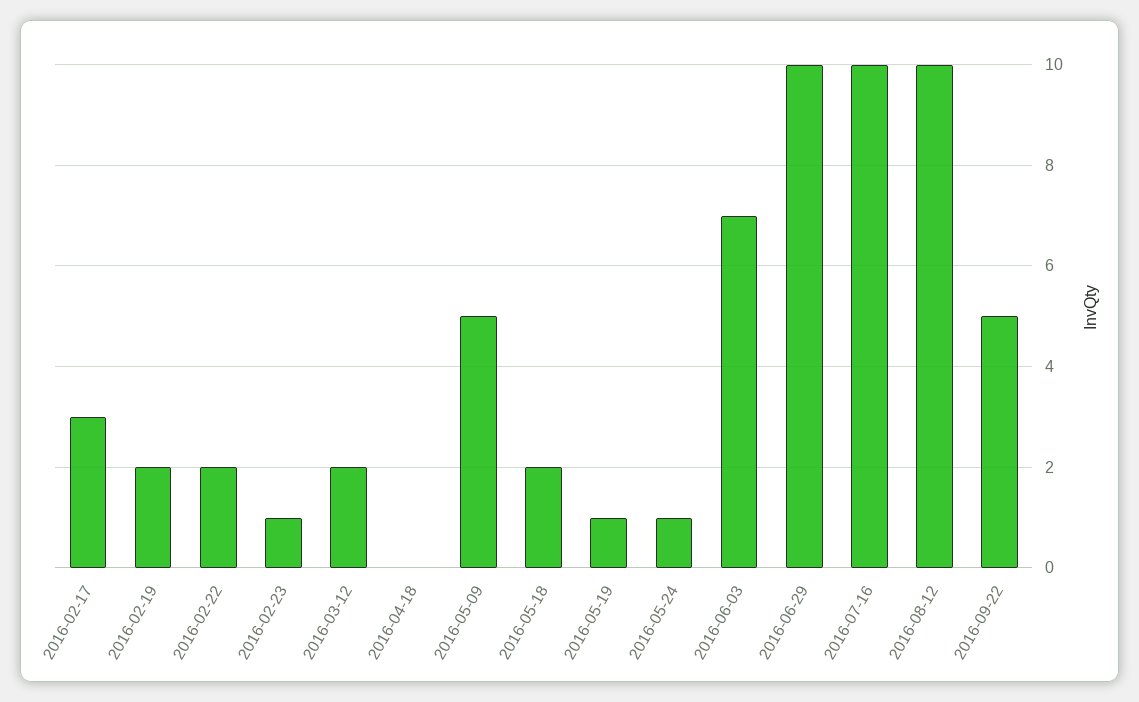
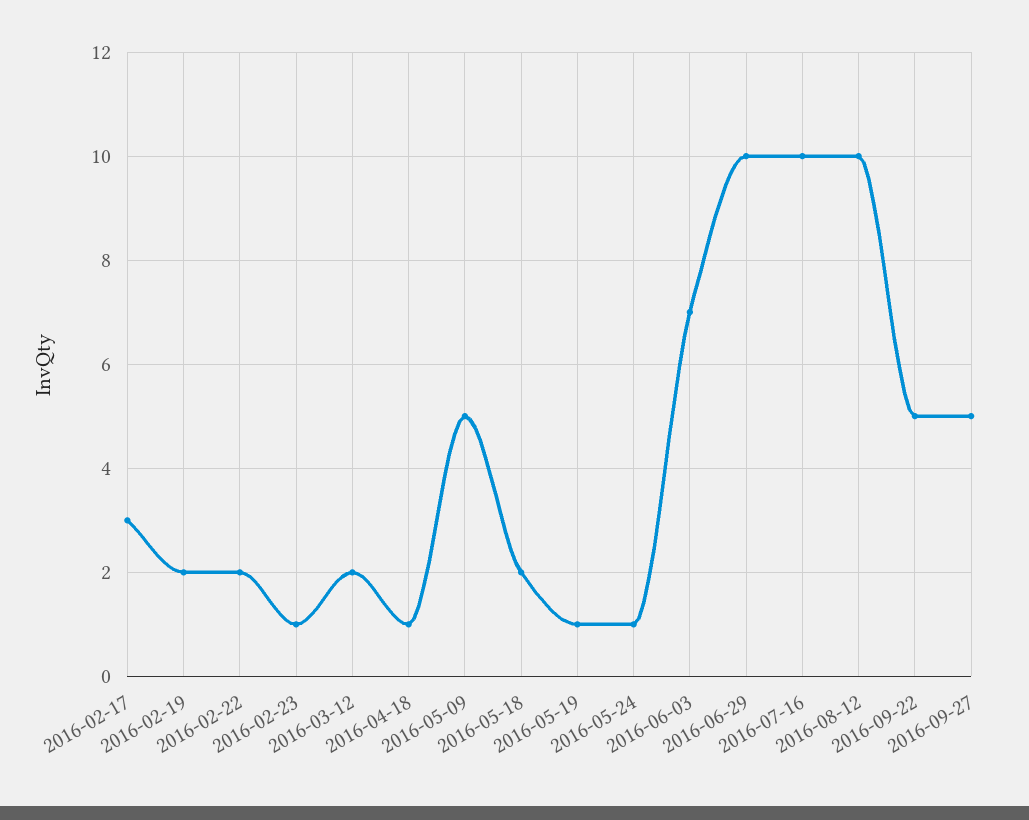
2016-04-18: 0 -> 1
2016-09-27: none -> 5

